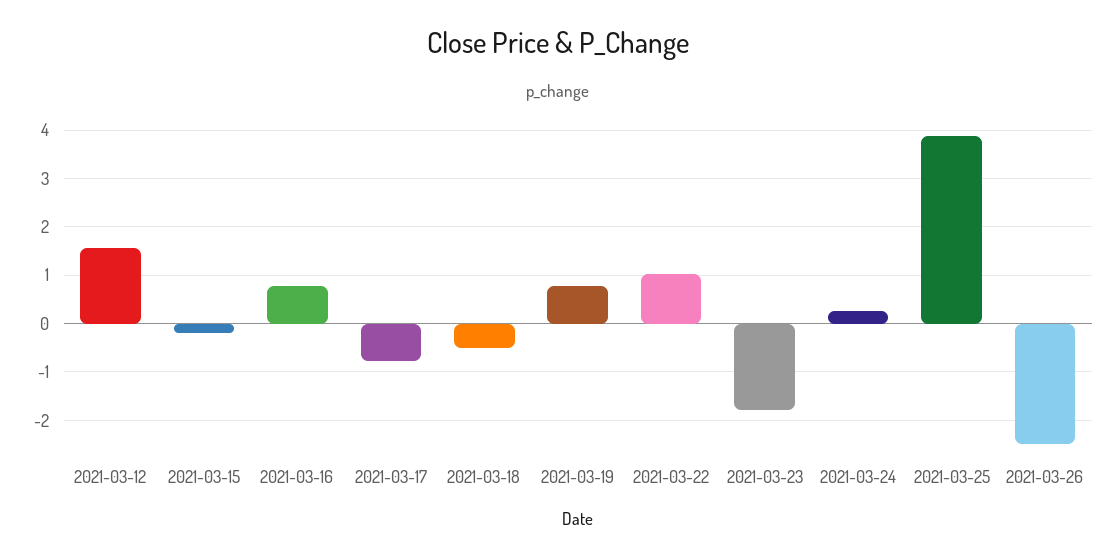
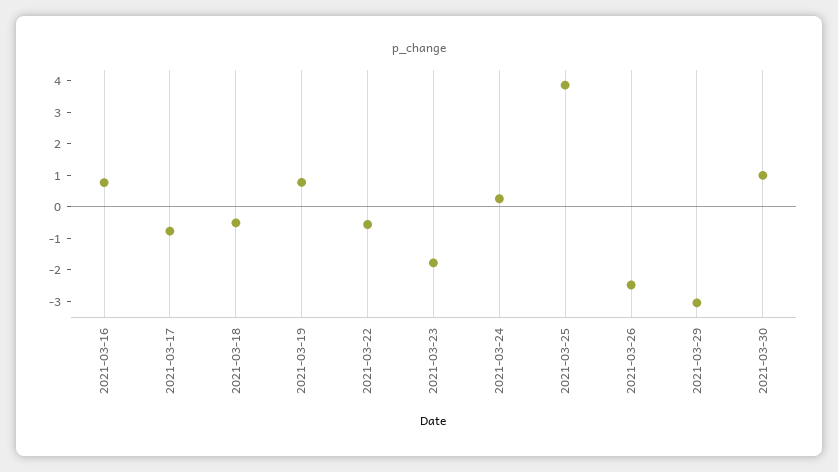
2021-03-12: 1.6 -> none
2021-03-15: -0.2 -> none
2021-03-22: 1 -> -0.5
2021-03-29: none -> -3
2021-03-30: none -> 1

